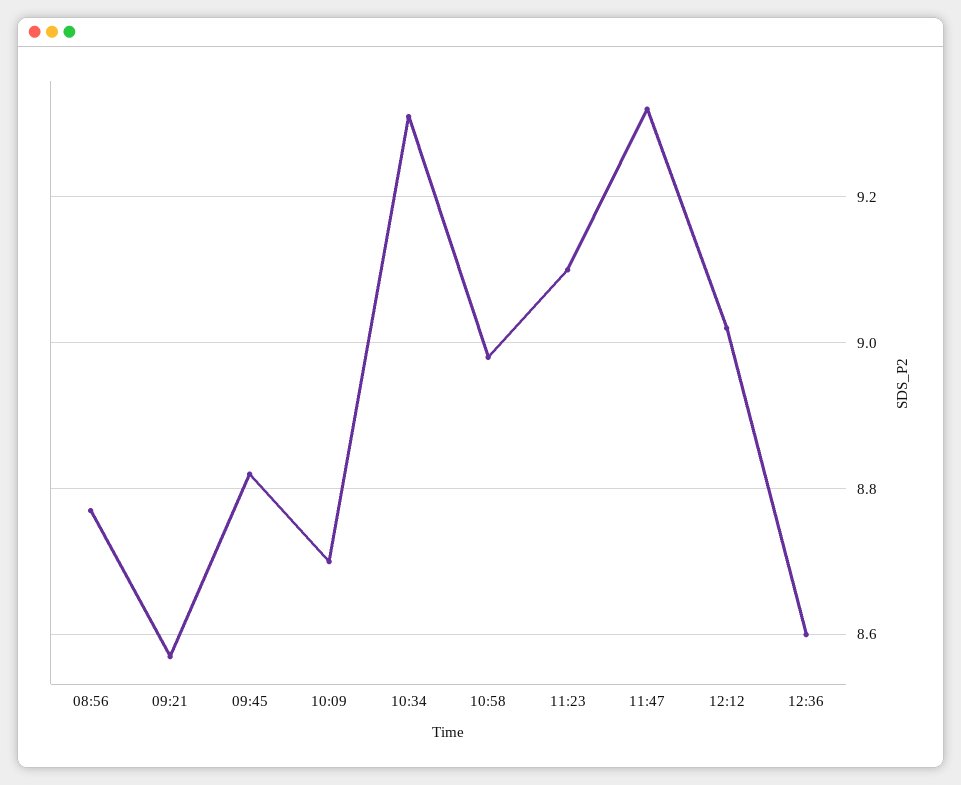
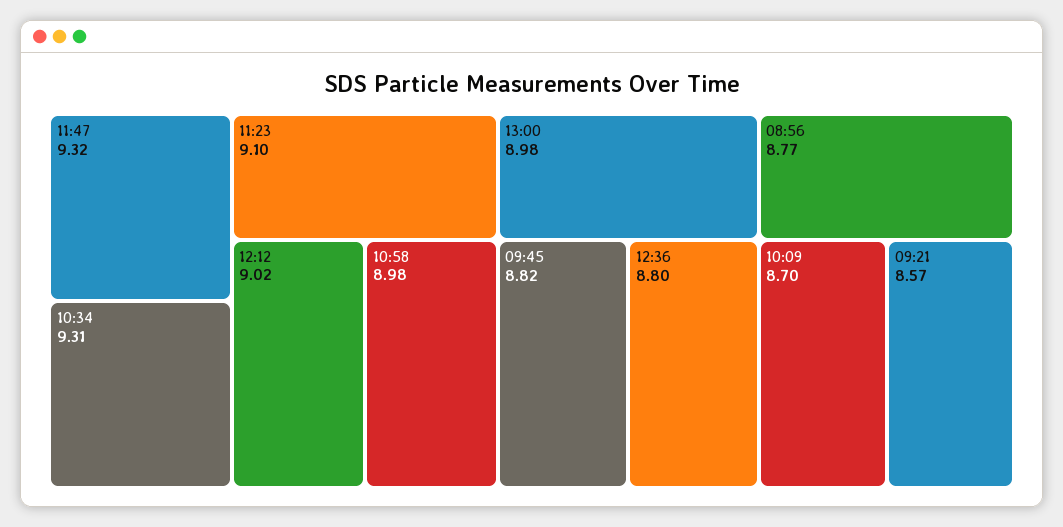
12:36: 8.6 -> 8.8
13:00: none -> 8.98

